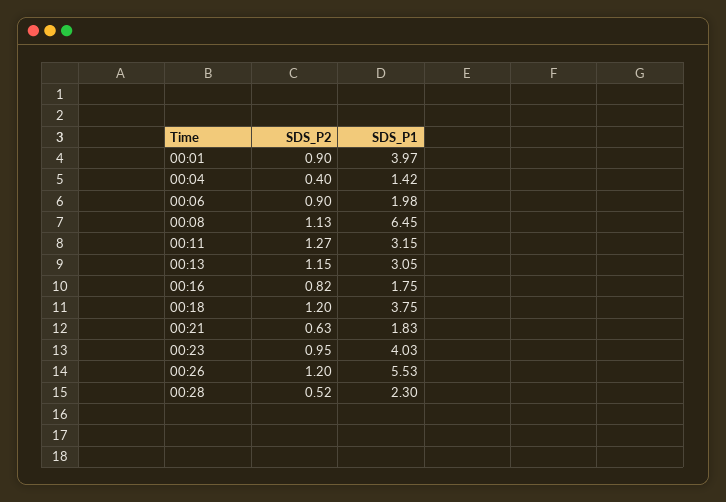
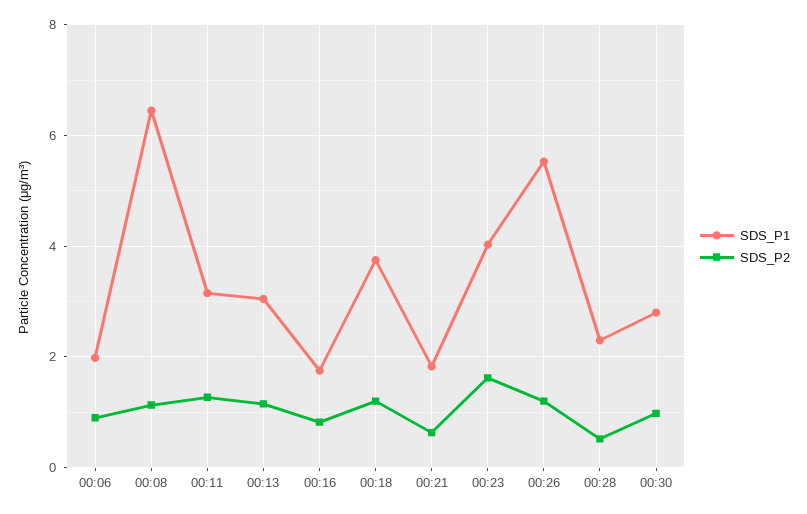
SDS_P2, 00:01: 0.9 -> none
SDS_P1, 00:01: 3.97 -> none
SDS_P2, 00:04: 0.4 -> none
SDS_P1, 00:04: 1.42 -> none
SDS_P2, 00:23: 0.95 -> 1.6
SDS_P1, 00:30: none -> 2.8
SDS_P2, 00:30: none -> 1

